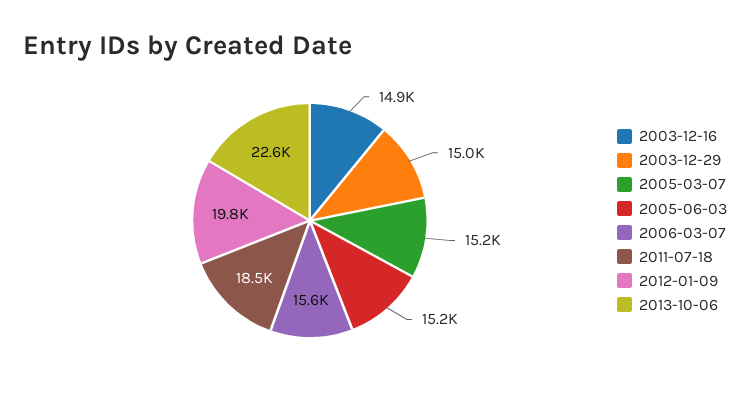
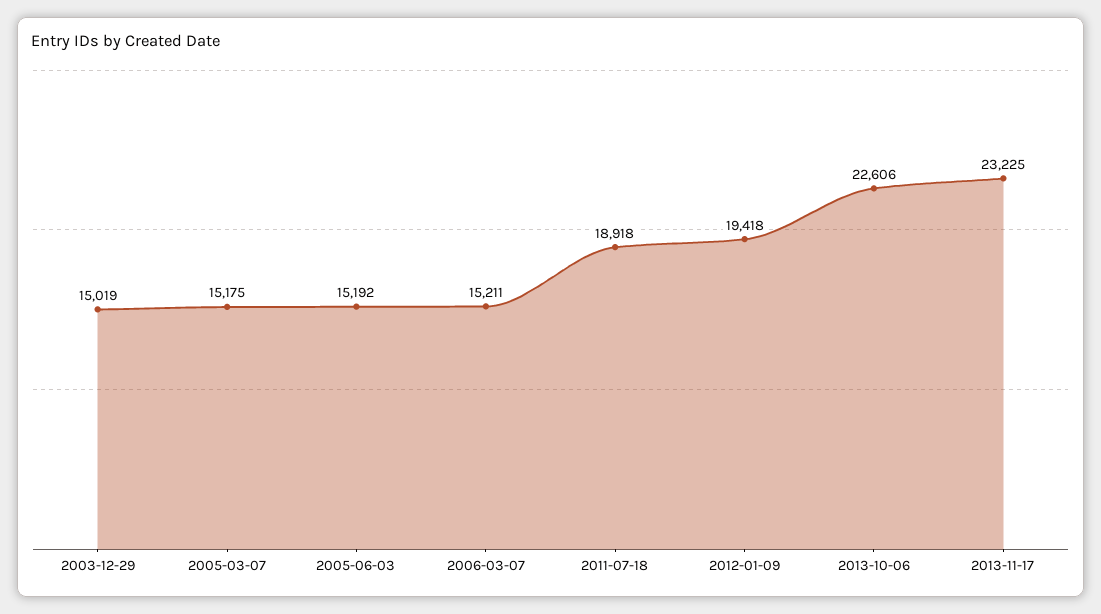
2003-12-16: 14900 -> none
2006-03-07: 15600 -> 15211
2011-07-18: 18500 -> 18918
2012-01-09: 19800 -> 19418
2013-11-17: none -> 23225

